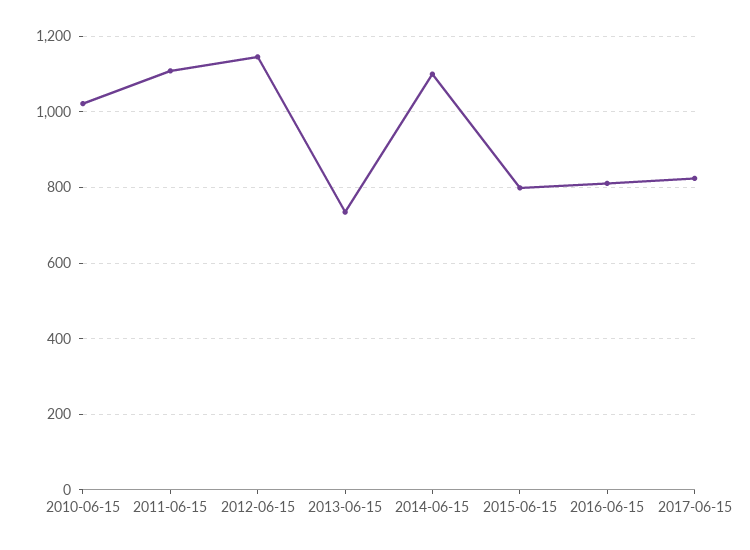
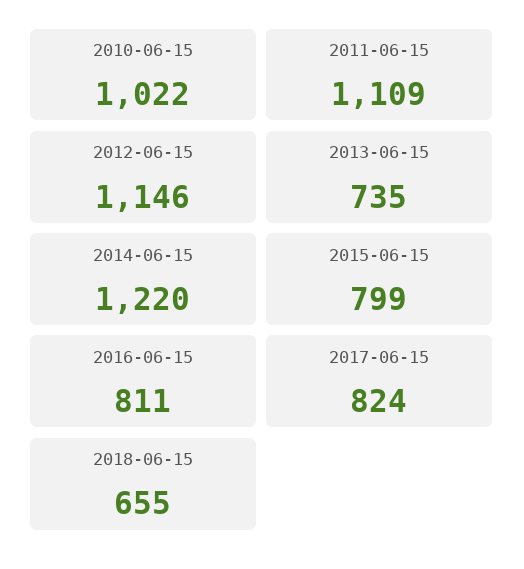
2014-06-15: 1100 -> 1220
2018-06-15: none -> 655

